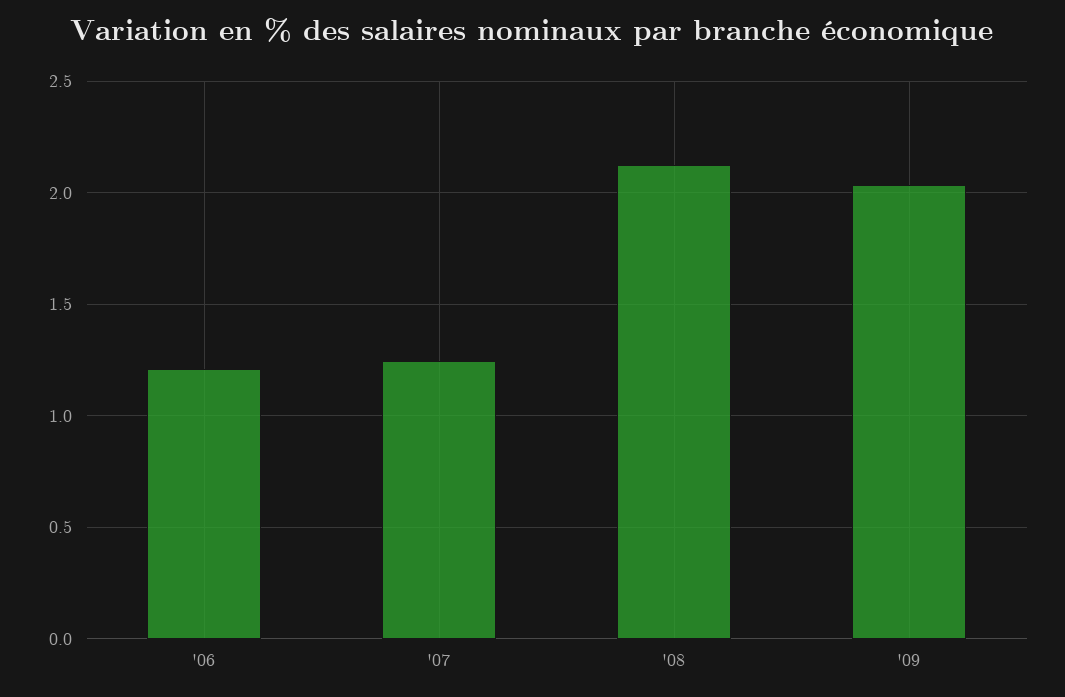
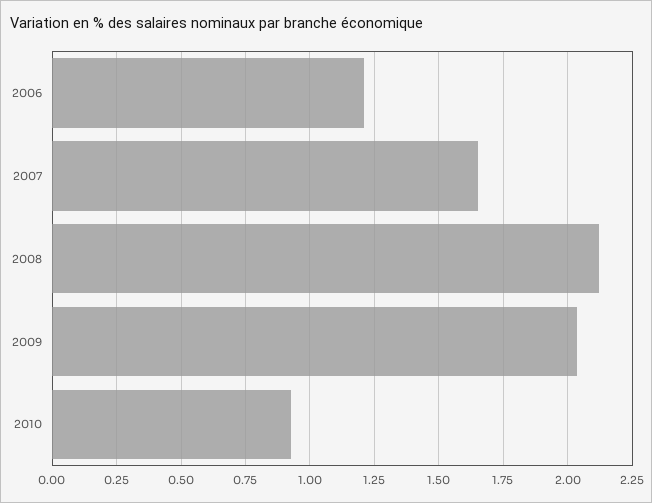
'07: 1.25 -> 1.65
2010: none -> 0.925

